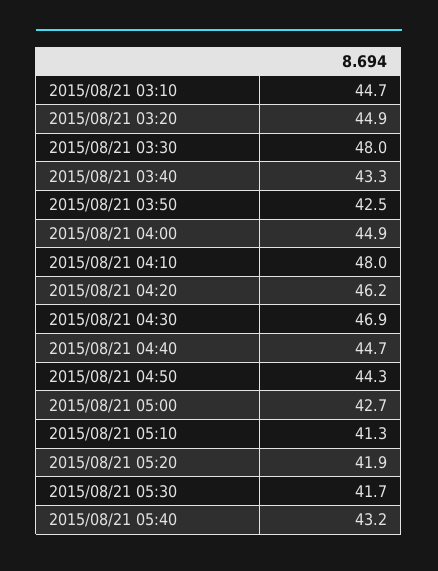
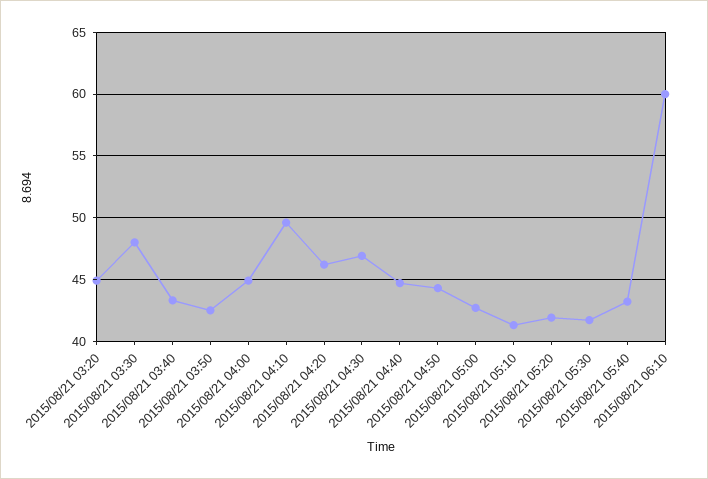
2015/08/21 03:10: 44.7 -> none
2015/08/21 04:10: 48 -> 49.5
2015/08/21 06:10: none -> 60

